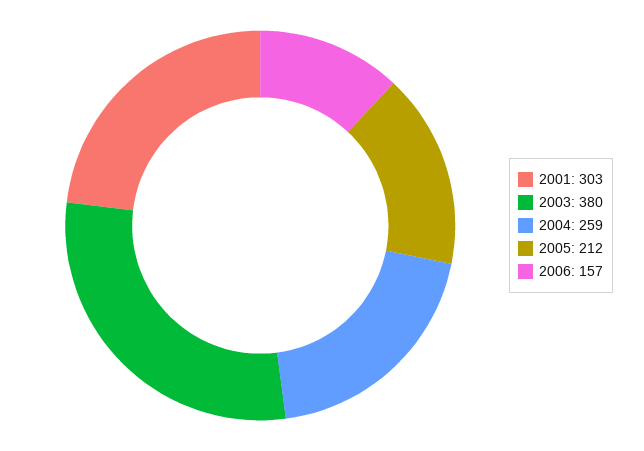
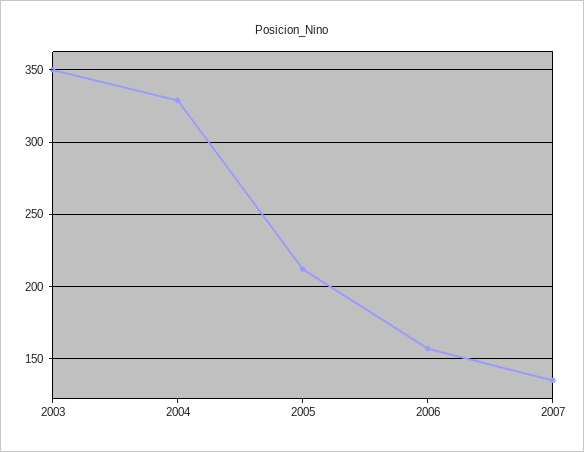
2001: 303 -> none
2003: 380 -> 350
2004: 259 -> 330
2007: none -> 135

